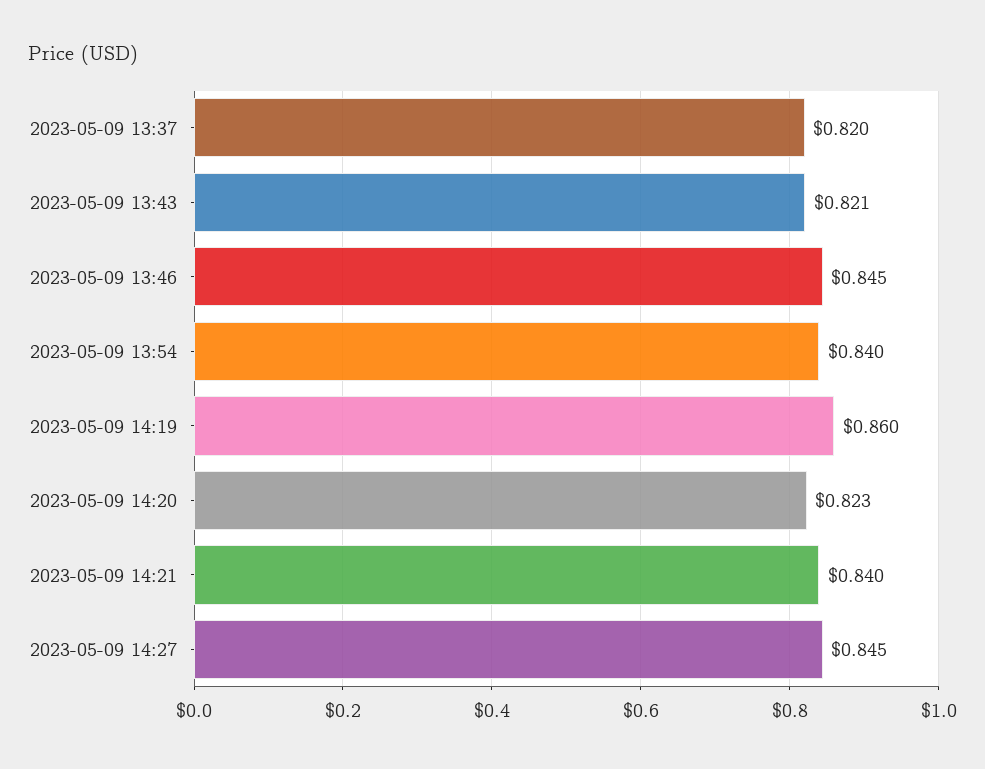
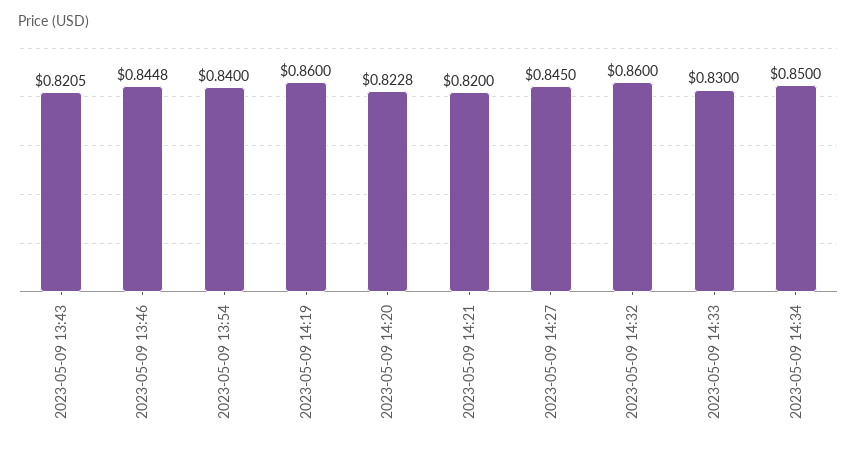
2023-05-09 13:37: 0.82 -> none
2023-05-09 14:21: 0.84 -> 0.82
2023-05-09 14:32: none -> 0.86
2023-05-09 14:33: none -> 0.83
2023-05-09 14:34: none -> 0.85

